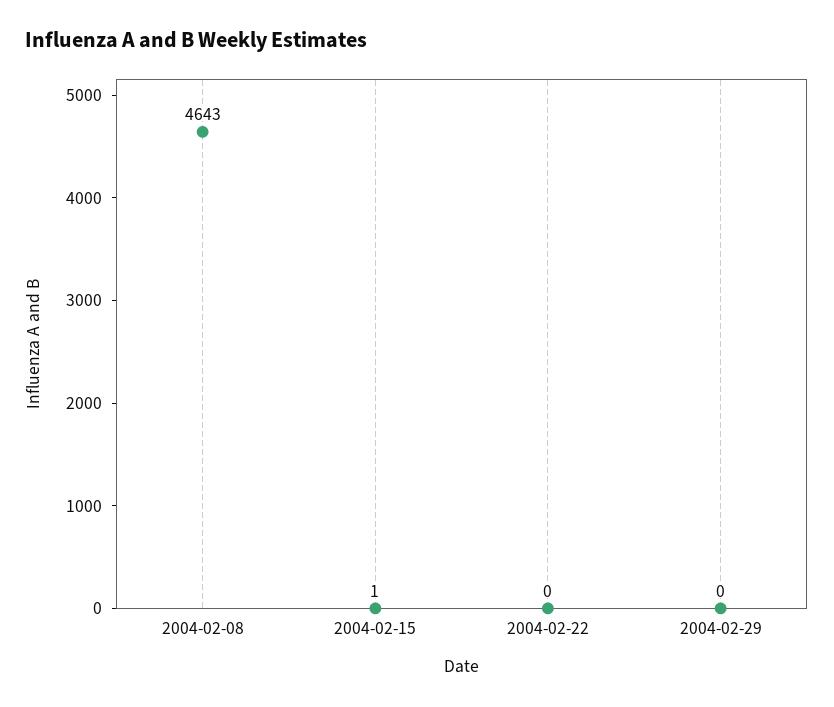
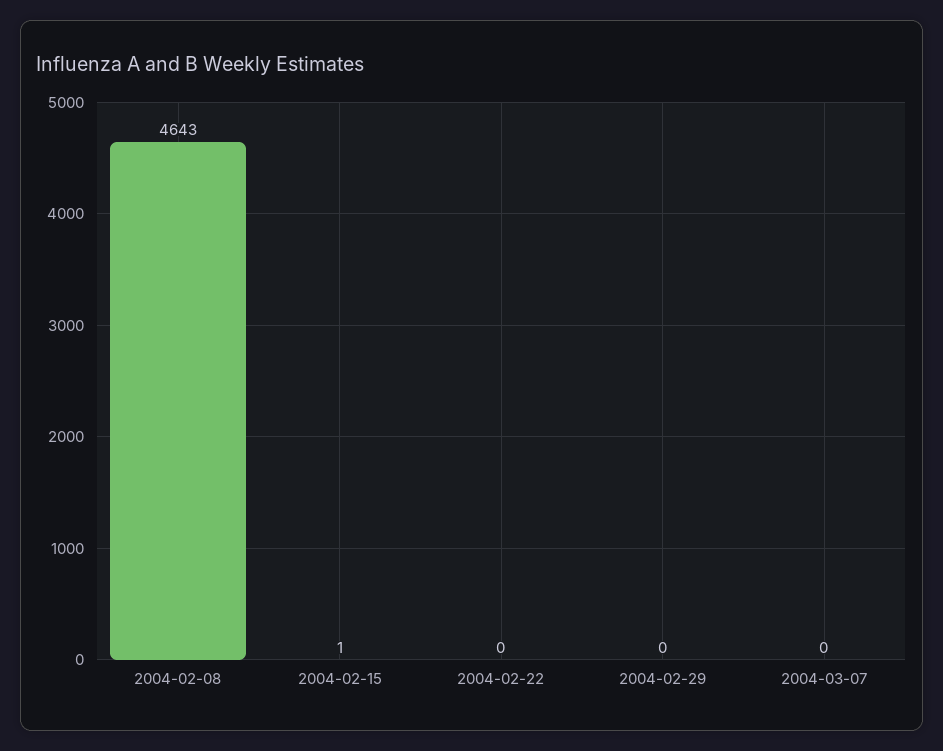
2004-03-07: none -> 0

